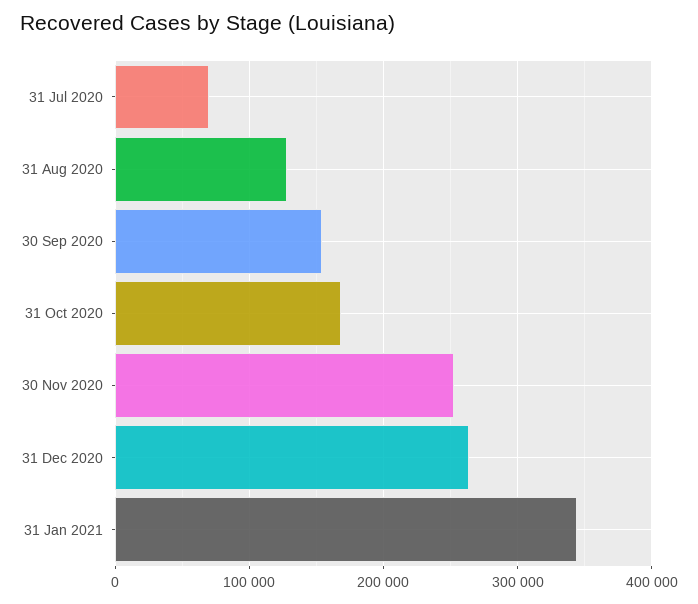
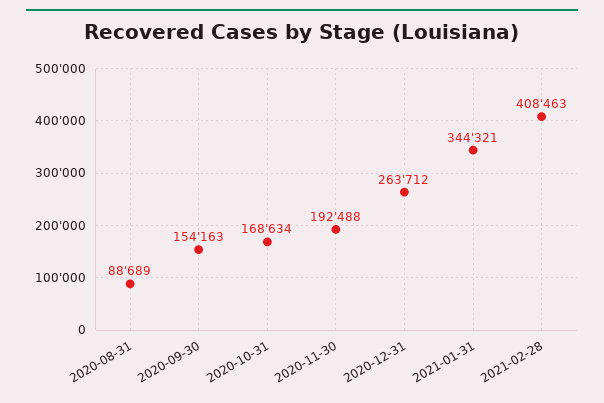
31 Jul 2020: 70000 -> none
31 Aug 2020: 130000 -> 88689
30 Nov 2020: 250000 -> 192488
2021-02-28: none -> 408463

